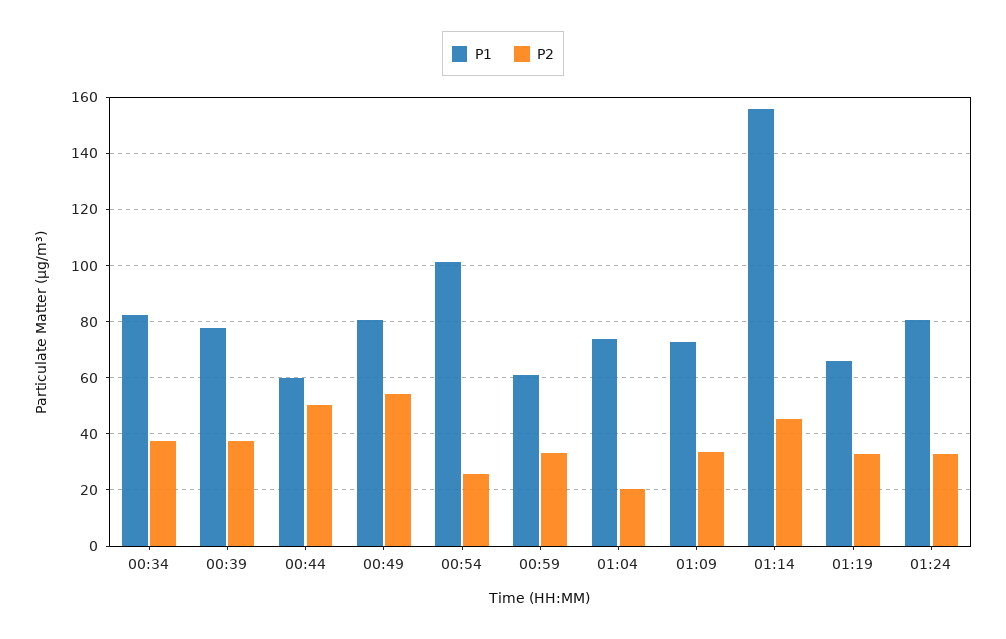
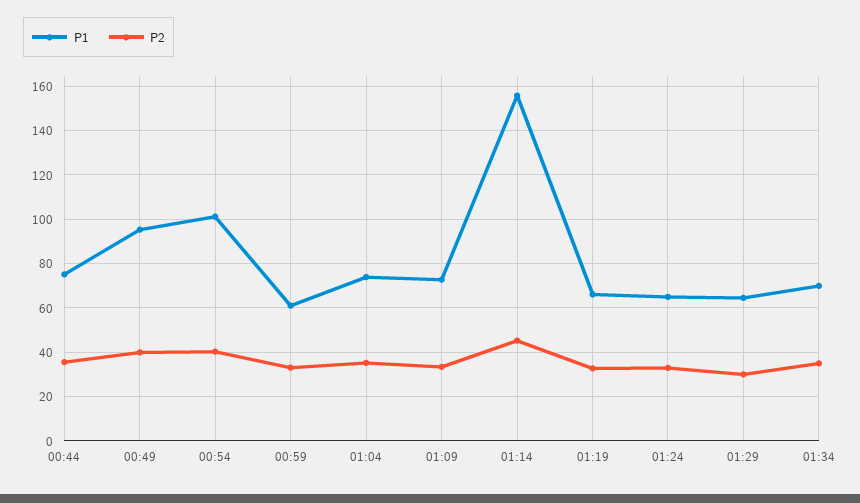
P1, 00:34: 82.5 -> none
P2, 00:34: 37.5 -> none
P1, 00:39: 77.5 -> none
P2, 00:39: 37.5 -> none
P1, 00:44: 60 -> 75
P2, 00:44: 50 -> 35
P1, 00:49: 80 -> 95
P2, 00:49: 55 -> 40
P2, 00:54: 25 -> 40
P2, 01:04: 20 -> 35
P1, 01:24: 80 -> 65
P1, 01:29: none -> 65
P2, 01:29: none -> 30
P1, 01:34: none -> 70
P2, 01:34: none -> 35

